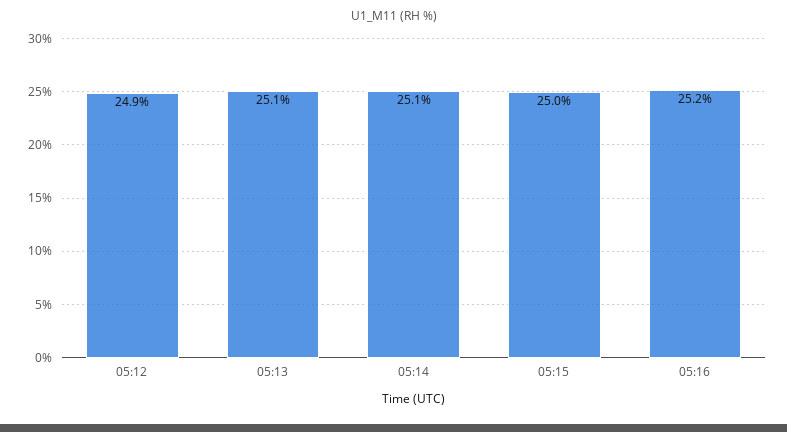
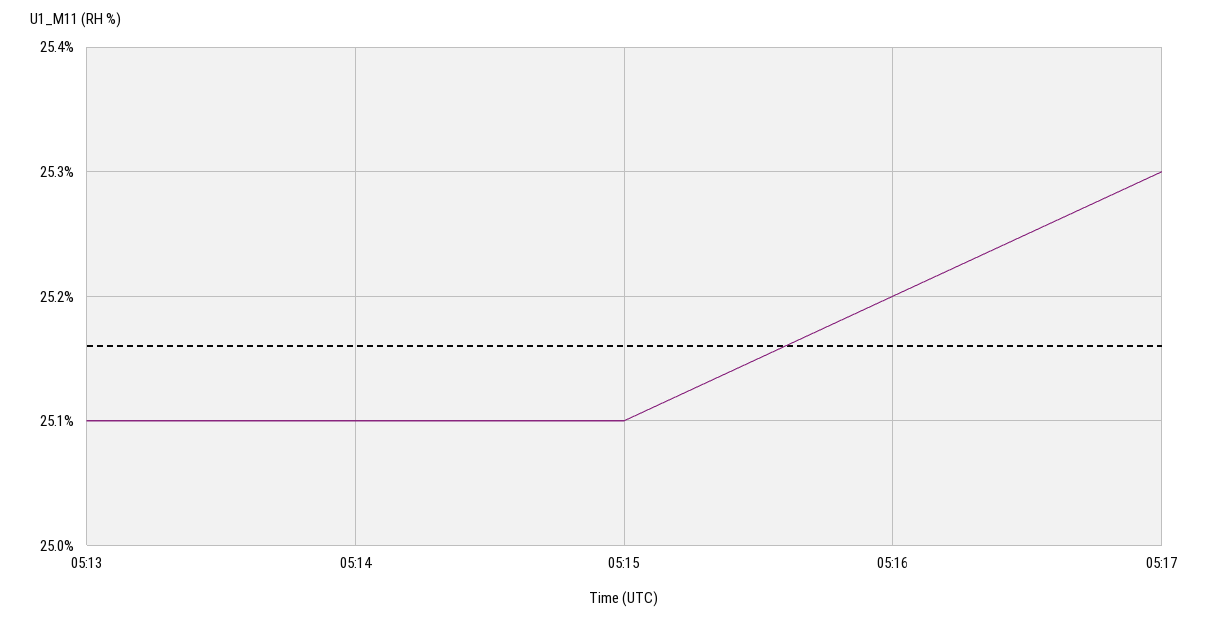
05:12: 24.9 -> none
05:15: 25 -> 25.1
05:17: none -> 25.3

